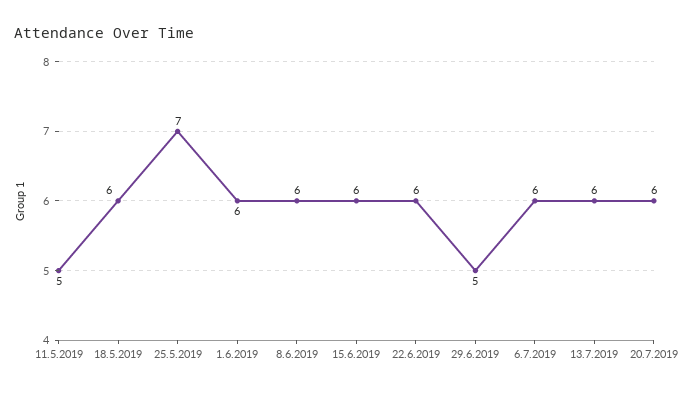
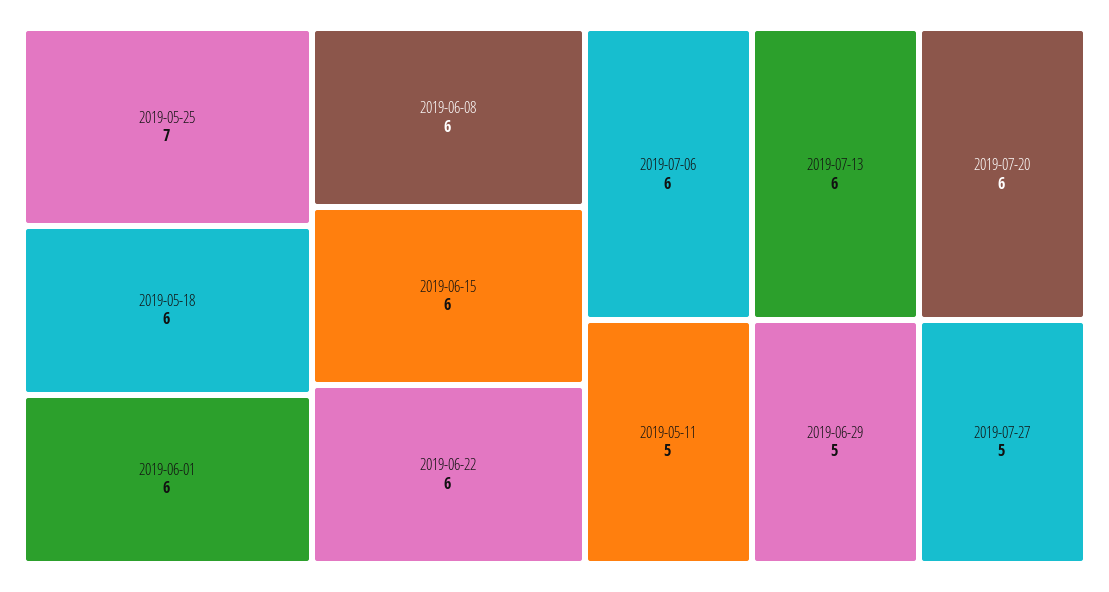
2019-07-27: none -> 5

